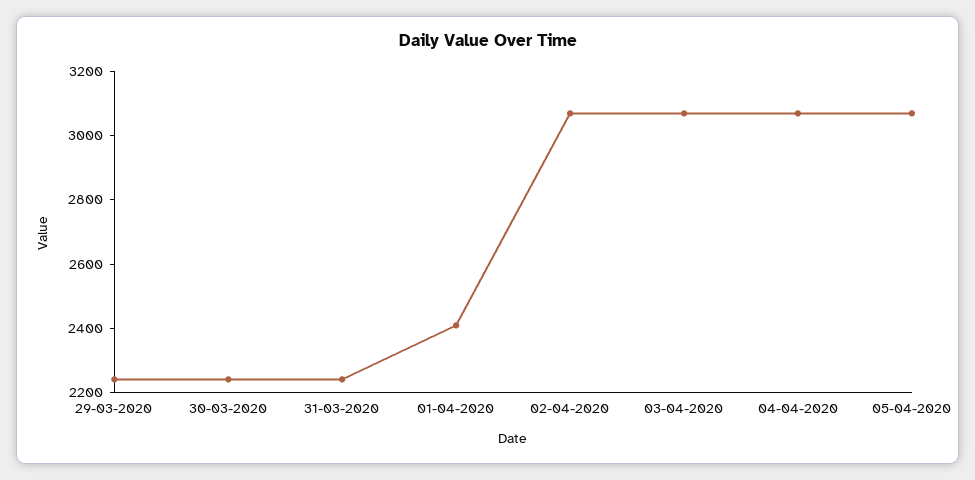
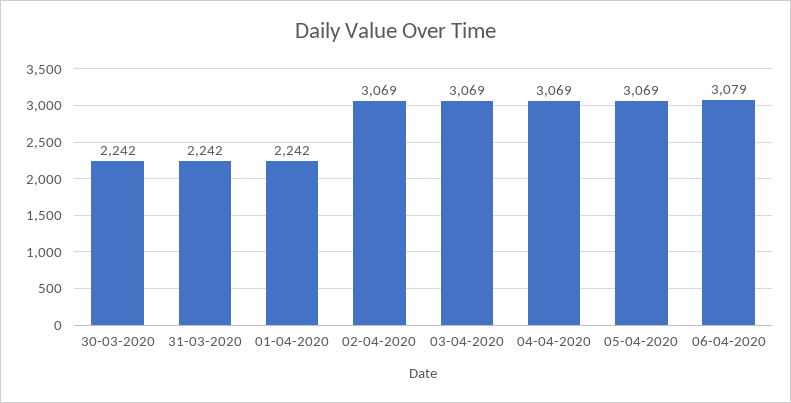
29-03-2020: 2250 -> none
01-04-2020: 2400 -> 2242
06-04-2020: none -> 3079

